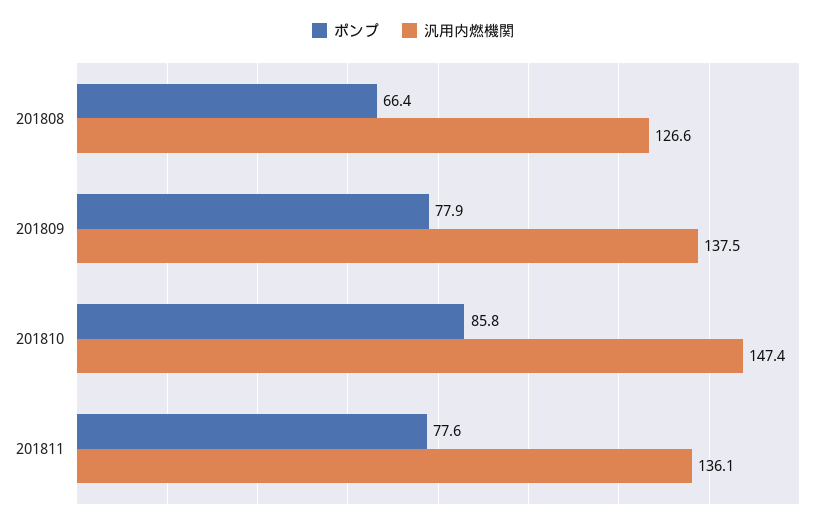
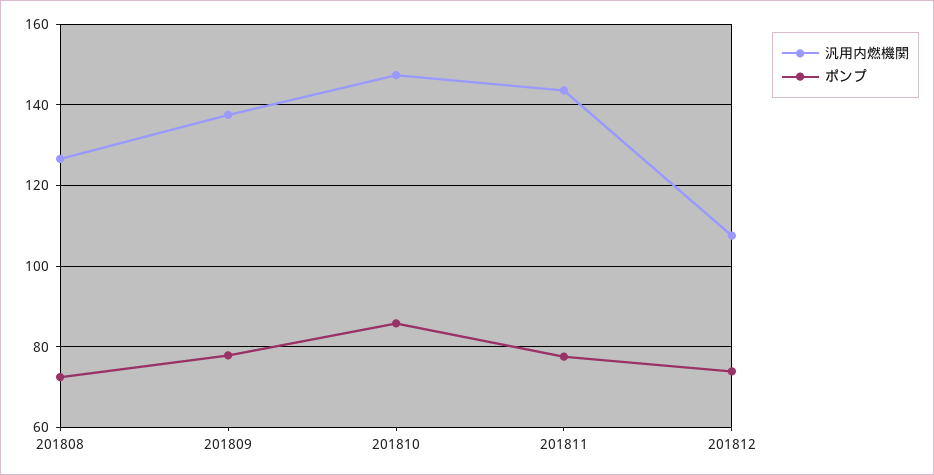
ポンプ, 201808: 66.4 -> 72
汎用内燃機関, 201811: 136.1 -> 144
汎用内燃機関, 201812: none -> 108
ポンプ, 201812: none -> 74

